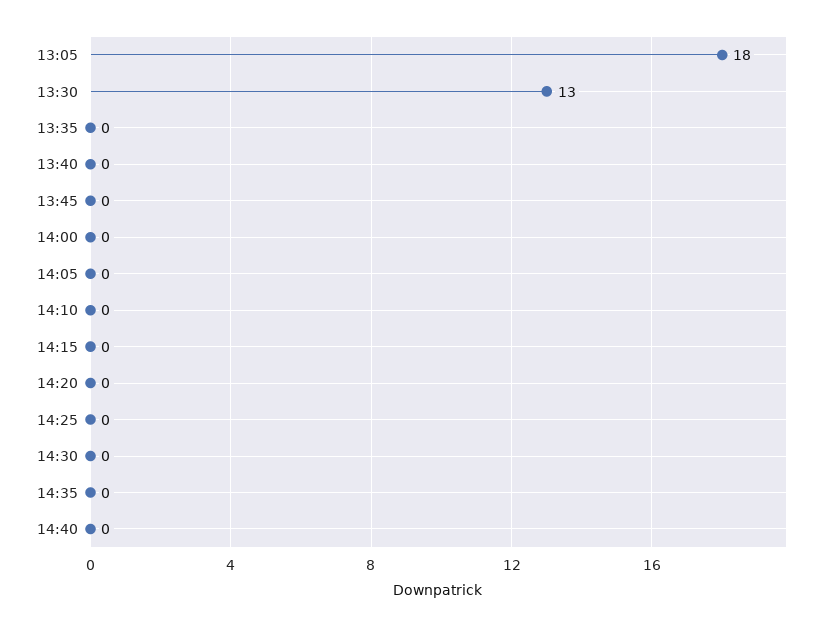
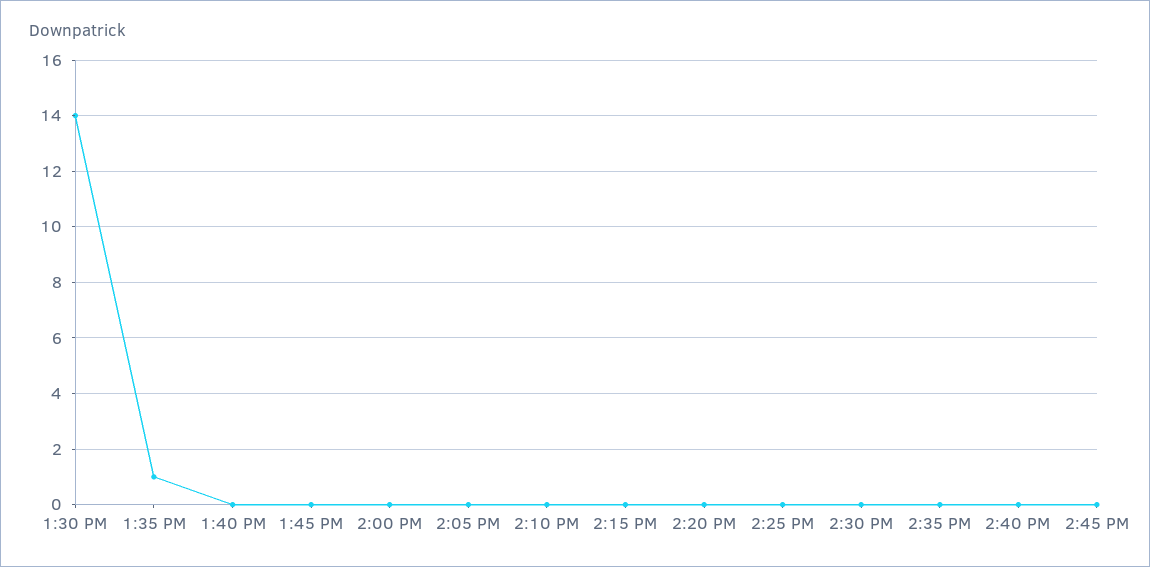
13:05: 18 -> none
13:30: 13 -> 14
13:35: 0 -> 1
2:45 PM: none -> 0

